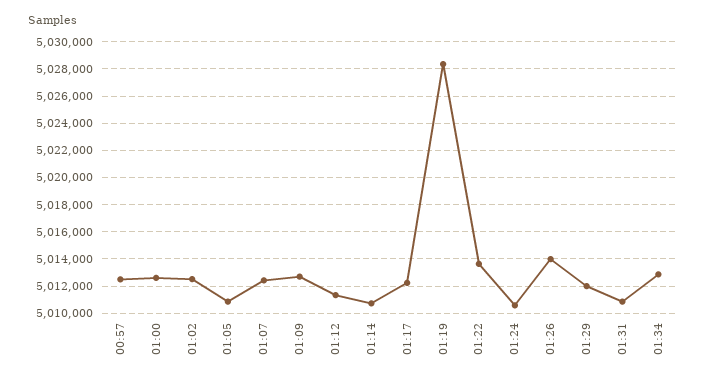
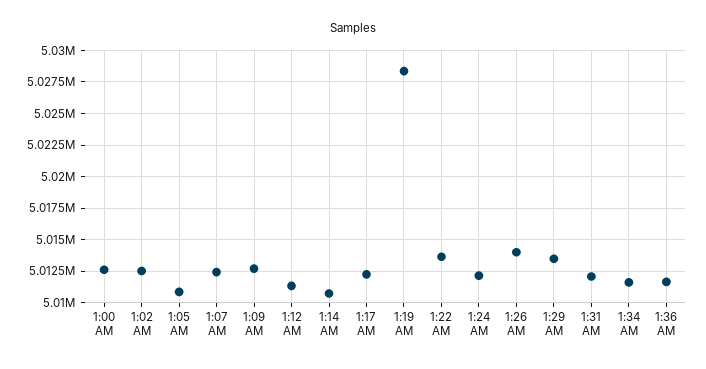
00:57: 5012500 -> none
01:24: 5010500 -> 5012000
01:29: 5012000 -> 5013500
01:31: 5011000 -> 5012000
01:34: 5013000 -> 5011500
1:36 AM: none -> 5011500

